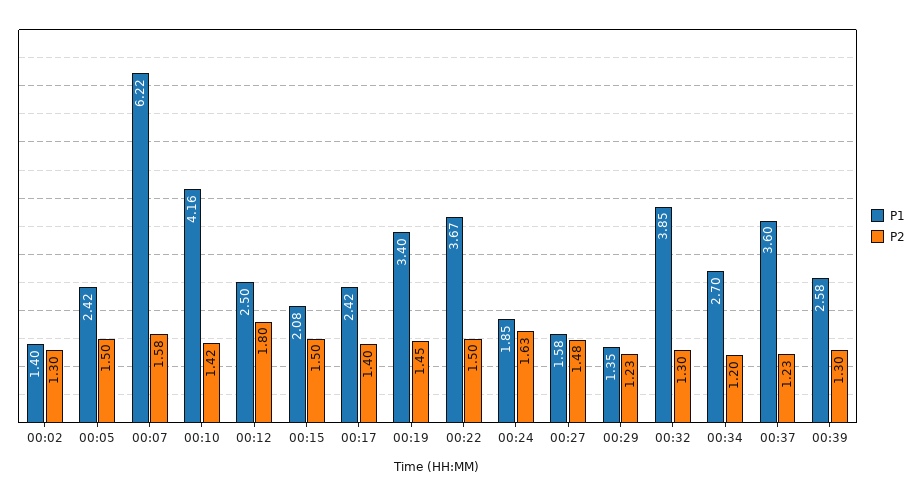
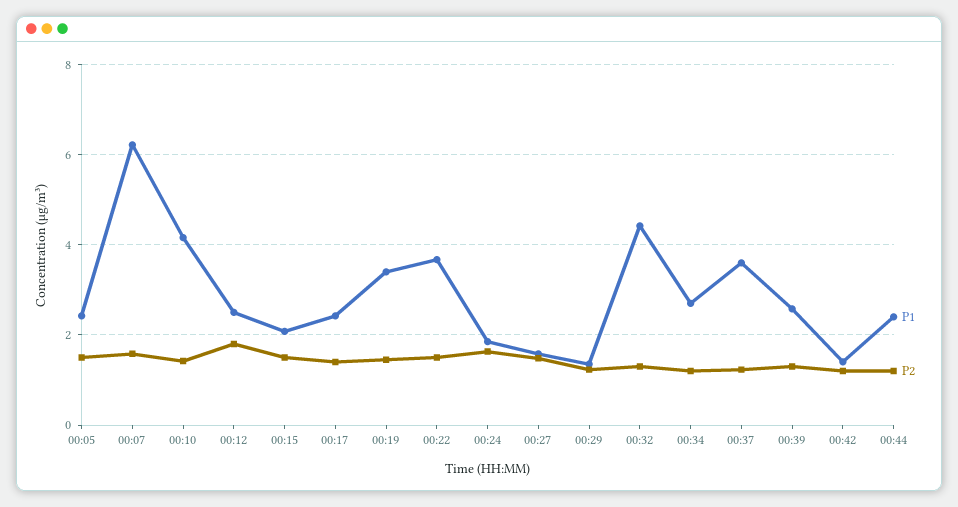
P1, 00:02: 1.4 -> none
P2, 00:02: 1.3 -> none
P1, 00:32: 3.85 -> 4.4
P1, 00:42: none -> 1.4
P2, 00:42: none -> 1.2
P1, 00:44: none -> 2.4
P2, 00:44: none -> 1.2

